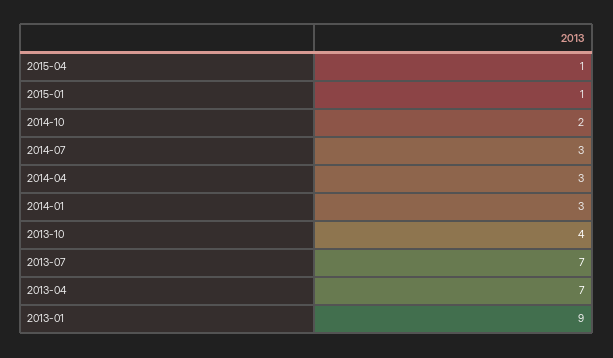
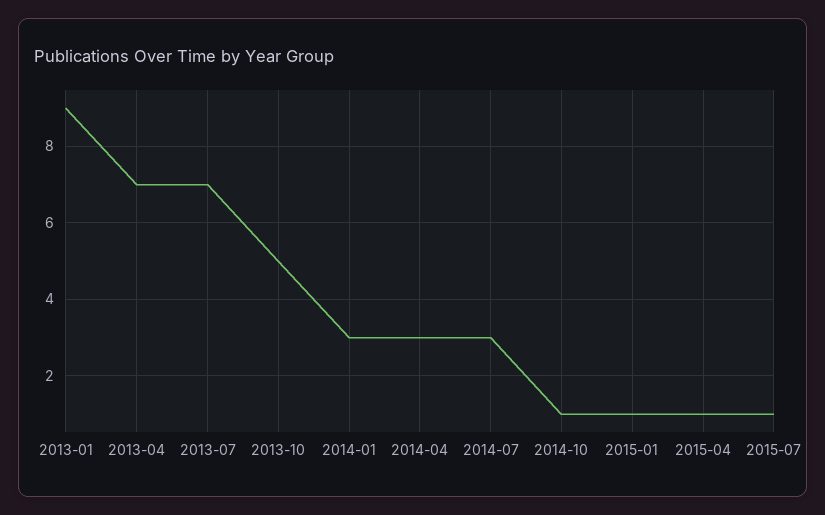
2014-10: 2 -> 1
2013-10: 4 -> 5
2015-07: none -> 1

